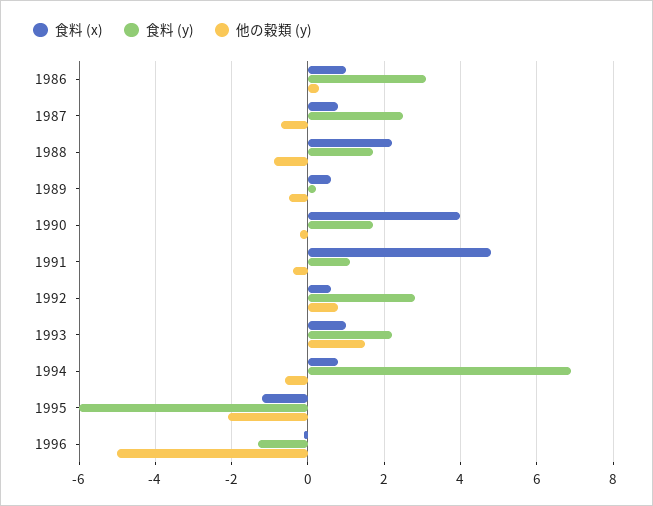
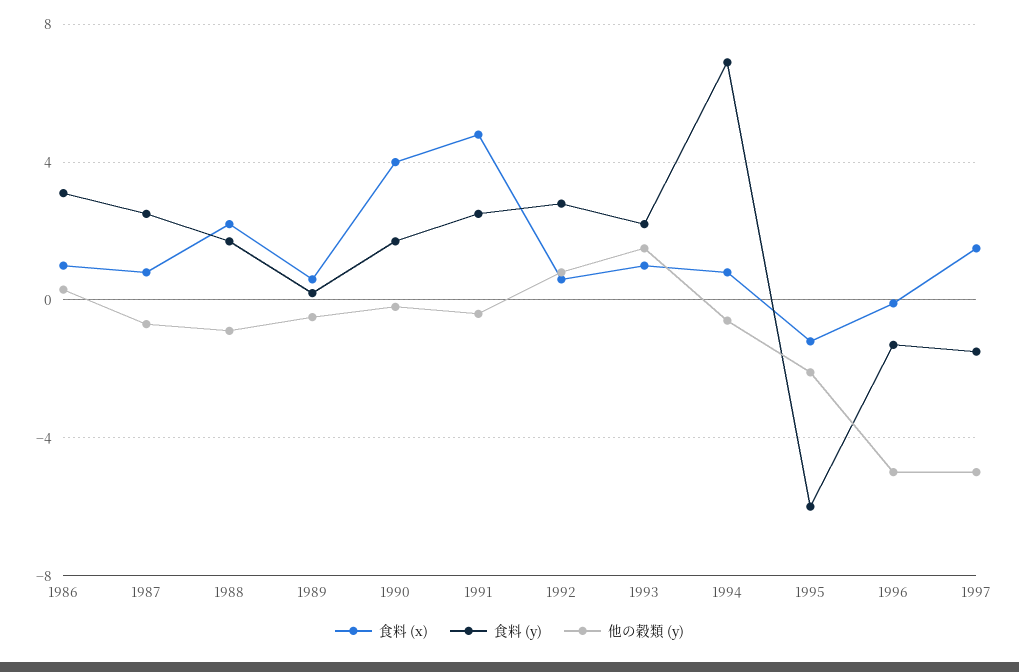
食料 (y), 1991: 1 -> 2.5
食料 (x), 1997: none -> 1.5
食料 (y), 1997: none -> -1.5
他の穀類 (y), 1997: none -> -5

